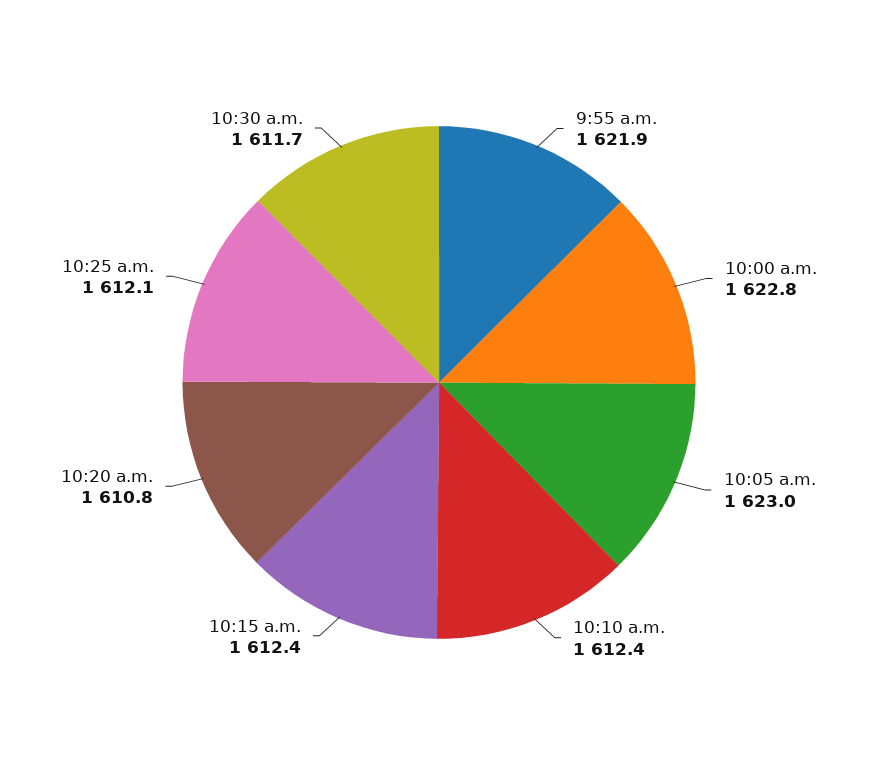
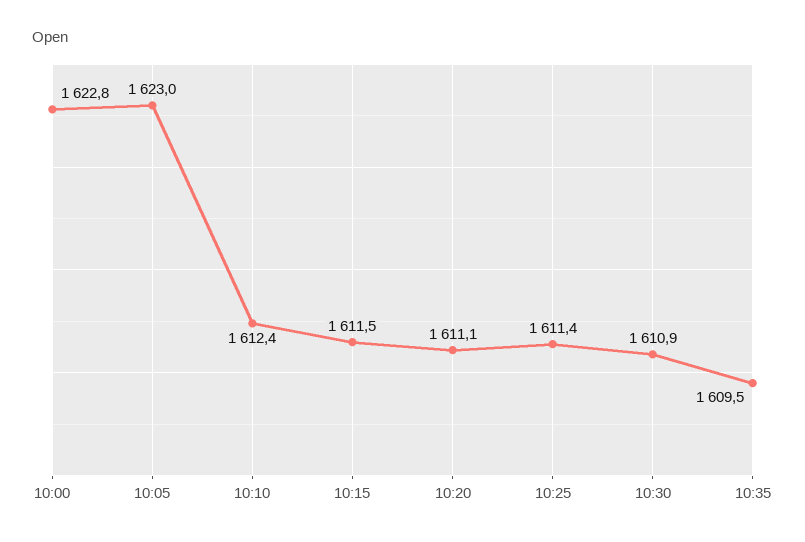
9:55 a.m.: 1621.9 -> none
10:15 a.m.: 1612.4 -> 1611.5
10:20 a.m.: 1610.8 -> 1611.1
10:25 a.m.: 1612.1 -> 1611.4
10:30 a.m.: 1611.7 -> 1610.9
10:35: none -> 1609.5

